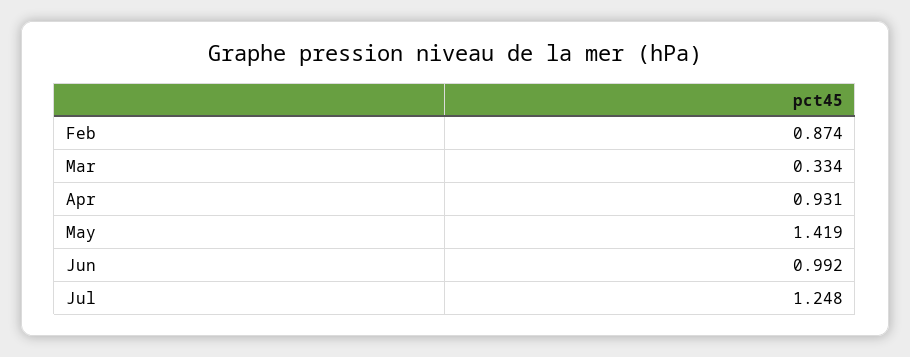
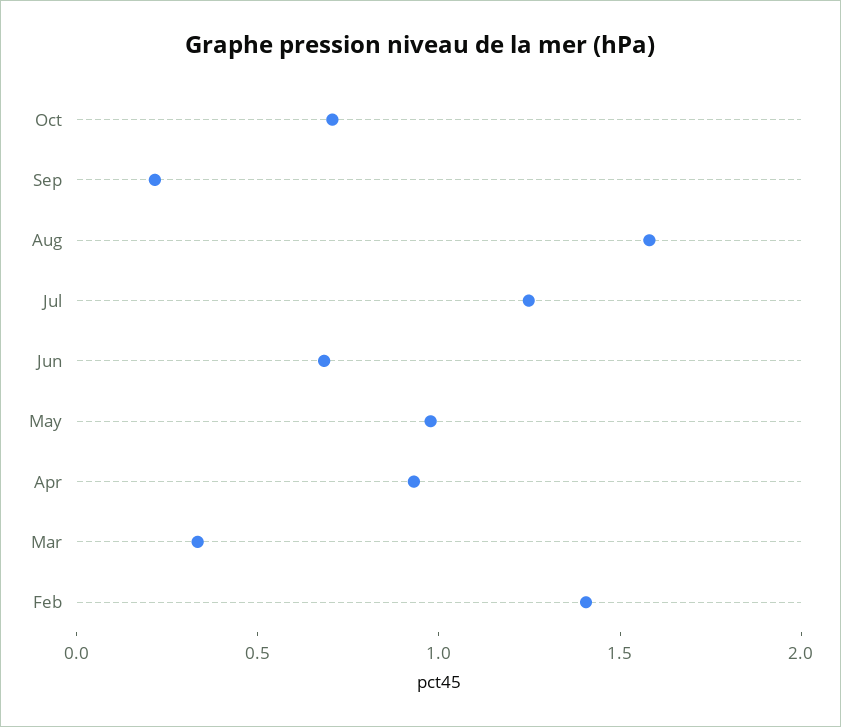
Feb: 0.874 -> 1.4
May: 1.419 -> 1
Jun: 0.992 -> 0.7
Oct: none -> 0.7
Sep: none -> 0.2
Aug: none -> 1.6

